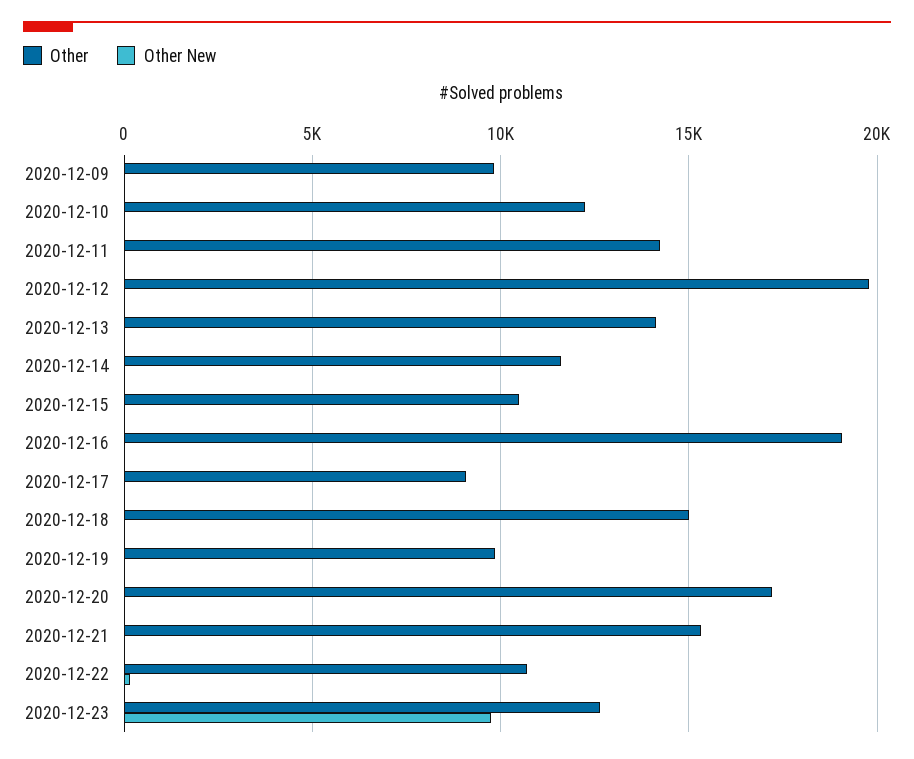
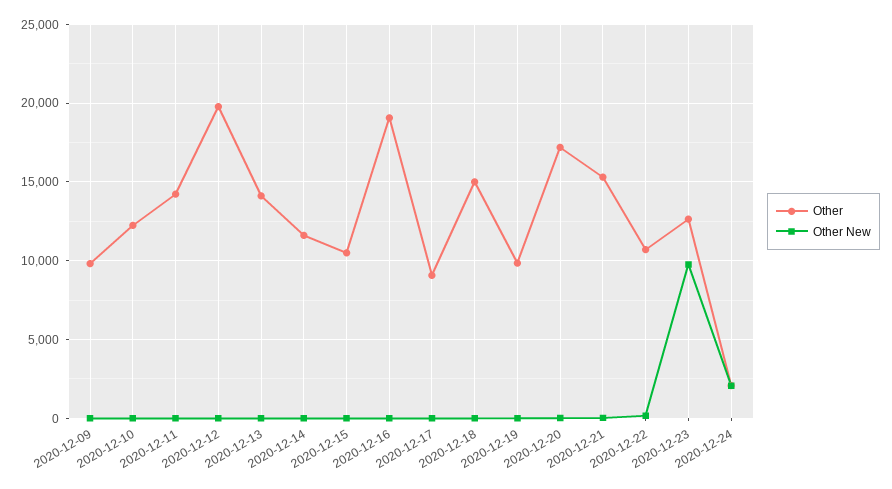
Other, 2020-12-24: none -> 2000
Other New, 2020-12-24: none -> 2000

